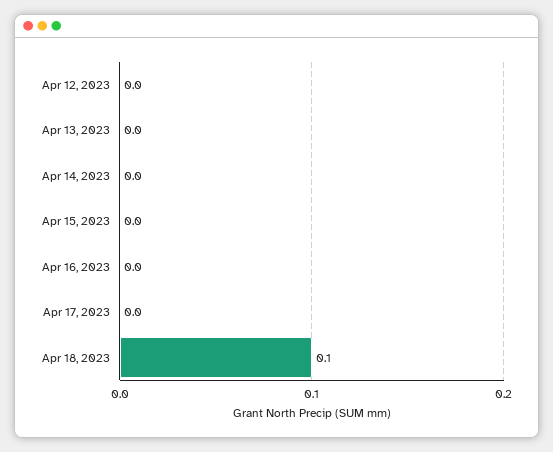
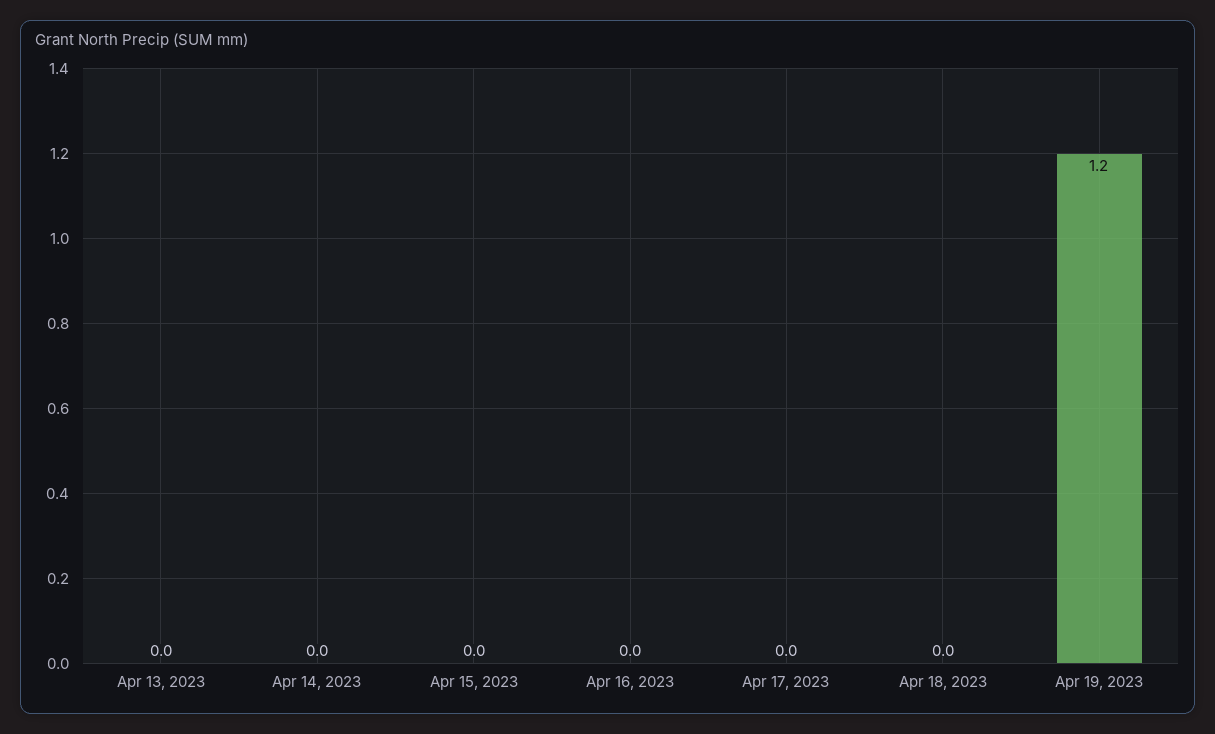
Apr 12, 2023: 0 -> none
Apr 18, 2023: 0.1 -> 0
Apr 19, 2023: none -> 1.2

